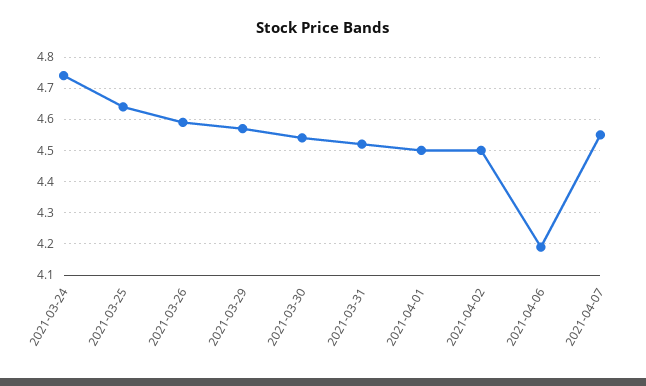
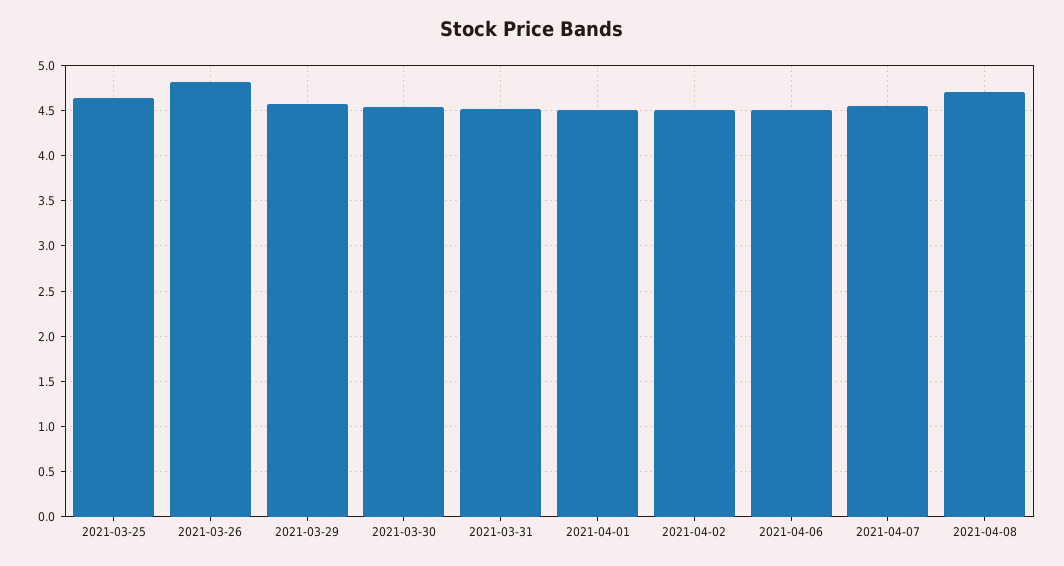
2021-03-24: 4.75 -> none
2021-03-26: 4.6 -> 4.8
2021-04-06: 4.2 -> 4.5
2021-04-08: none -> 4.7

